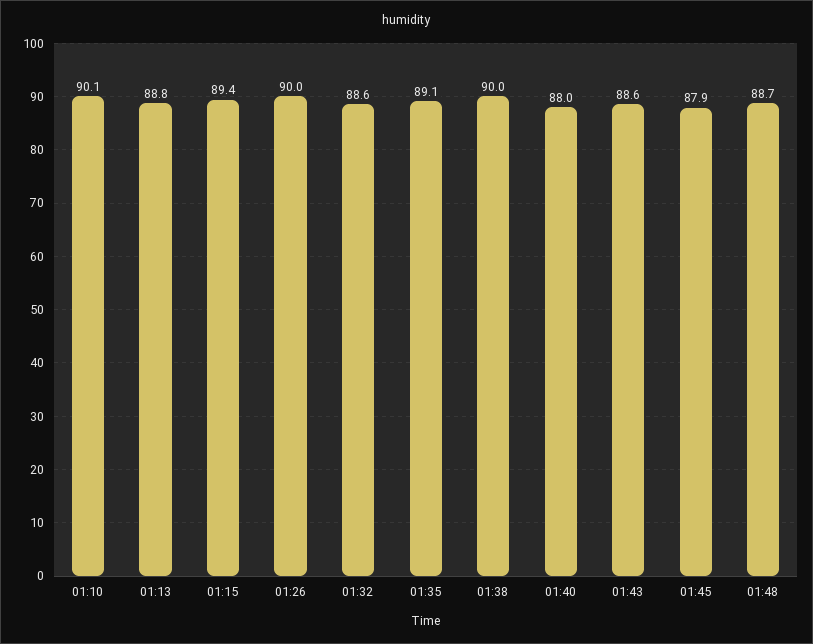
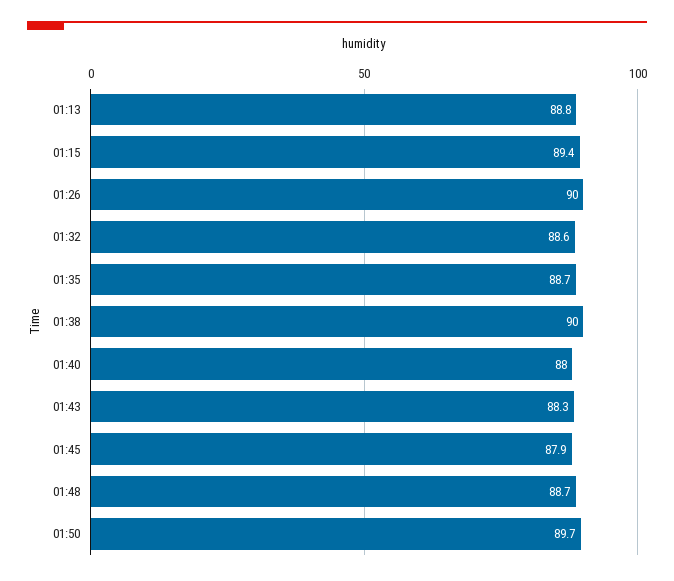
01:10: 90.1 -> none
01:35: 89.1 -> 88.7
01:43: 88.6 -> 88.3
01:50: none -> 89.7

